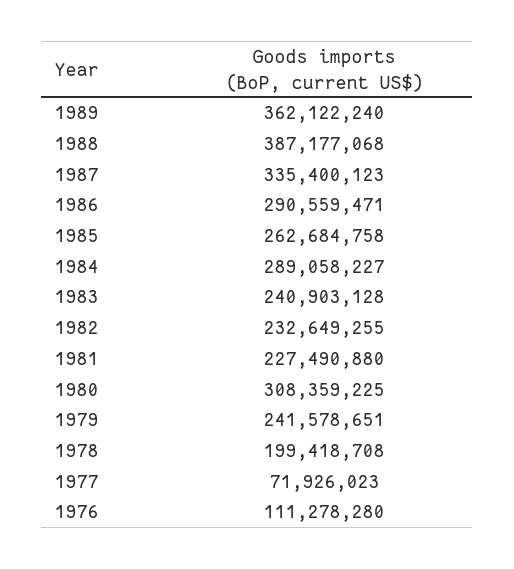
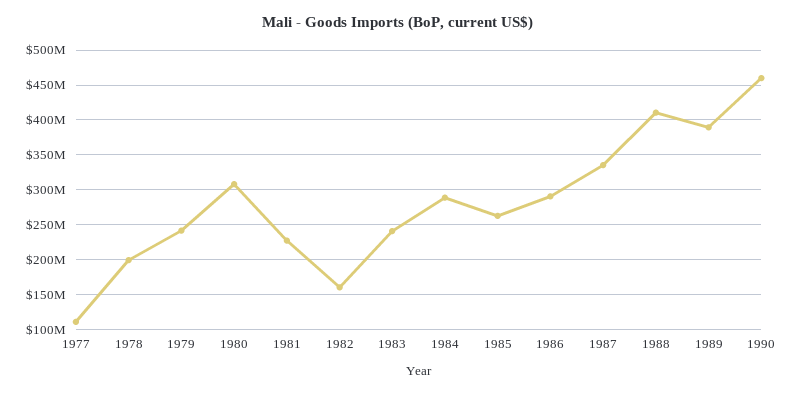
1989: 362122240 -> 390000000
1988: 387177068 -> 410000000
1982: 232649255 -> 160000000
1977: 71926023 -> 110000000
1976: 111278280 -> none
1990: none -> 460000000

